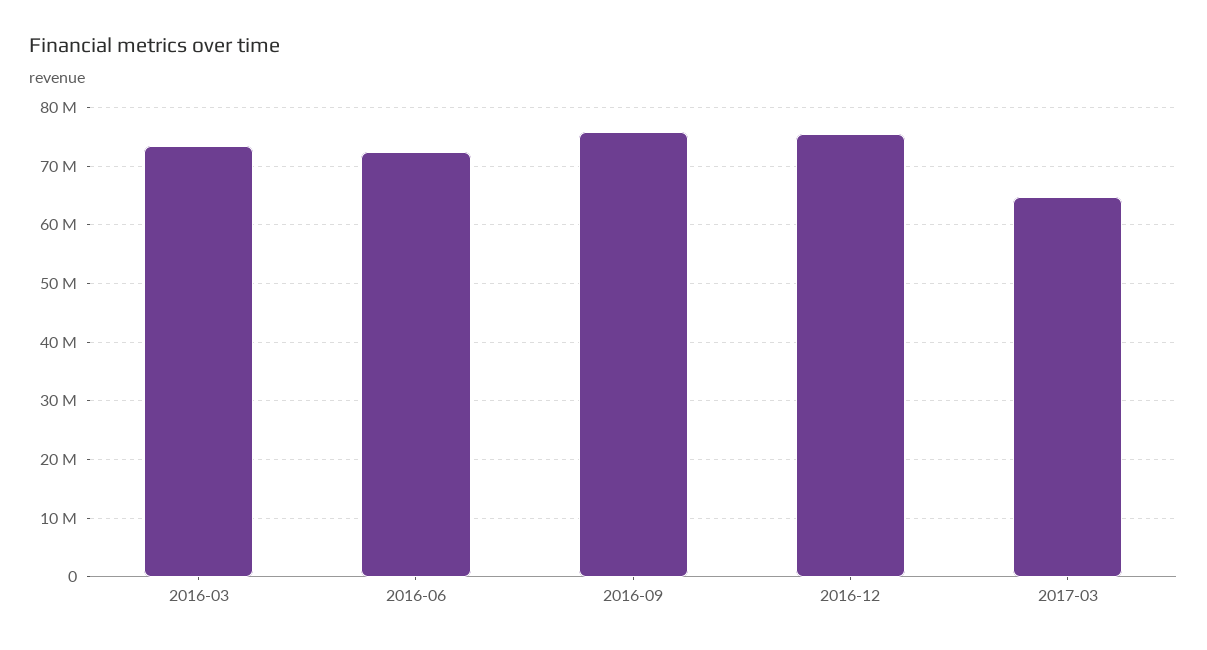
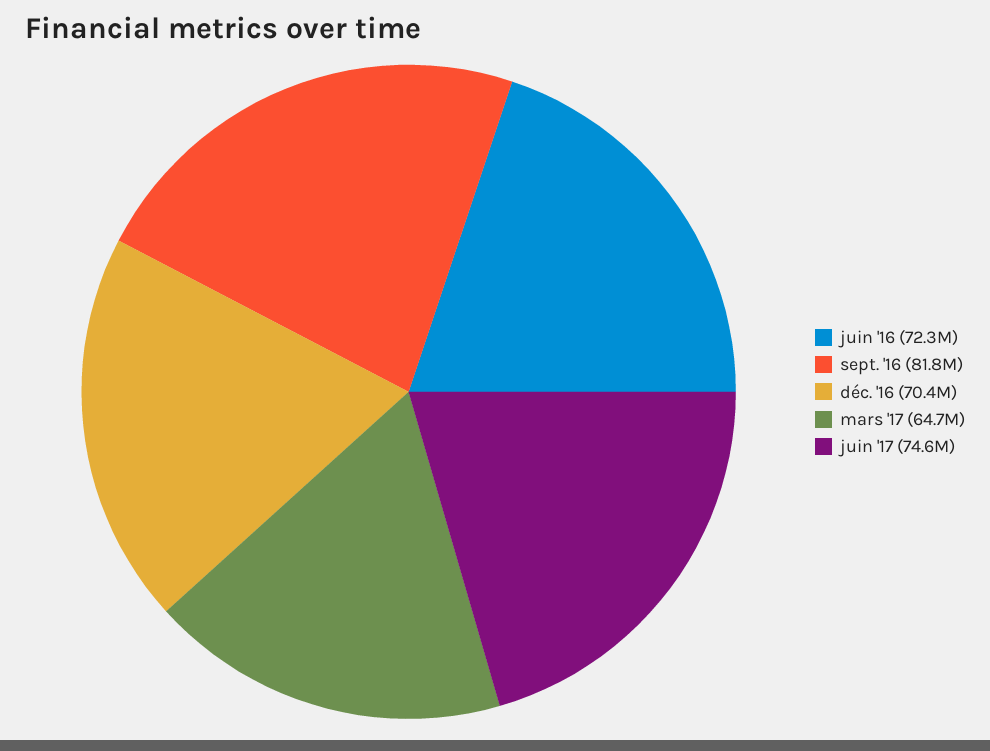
2016-03: 74000000 -> none
2016-09: 76000000 -> 81800000
2016-12: 76000000 -> 70400000
juin '17: none -> 74600000

